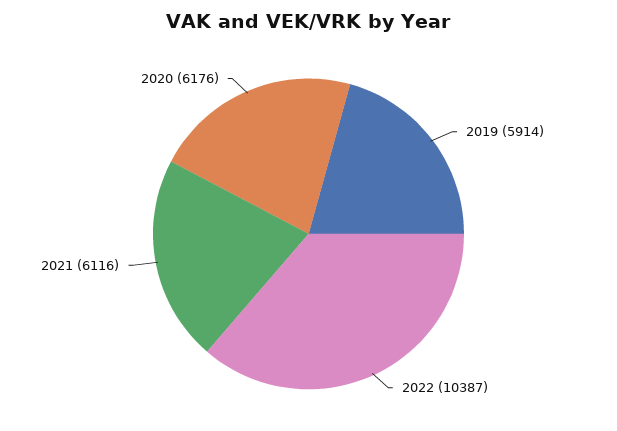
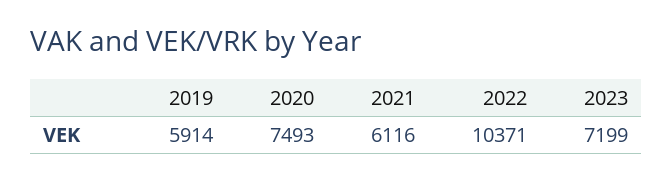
2022: 10387 -> 10371
2020: 6176 -> 7493
2023: none -> 7199

